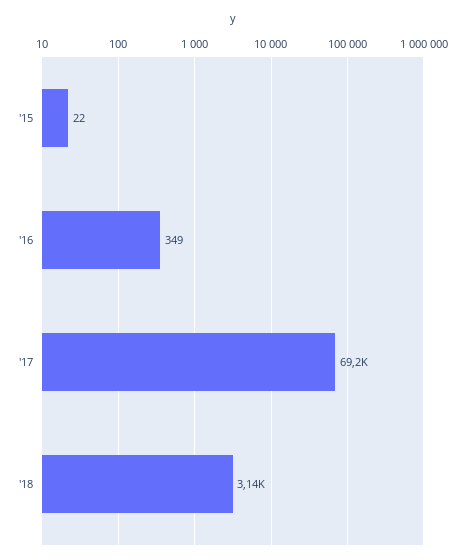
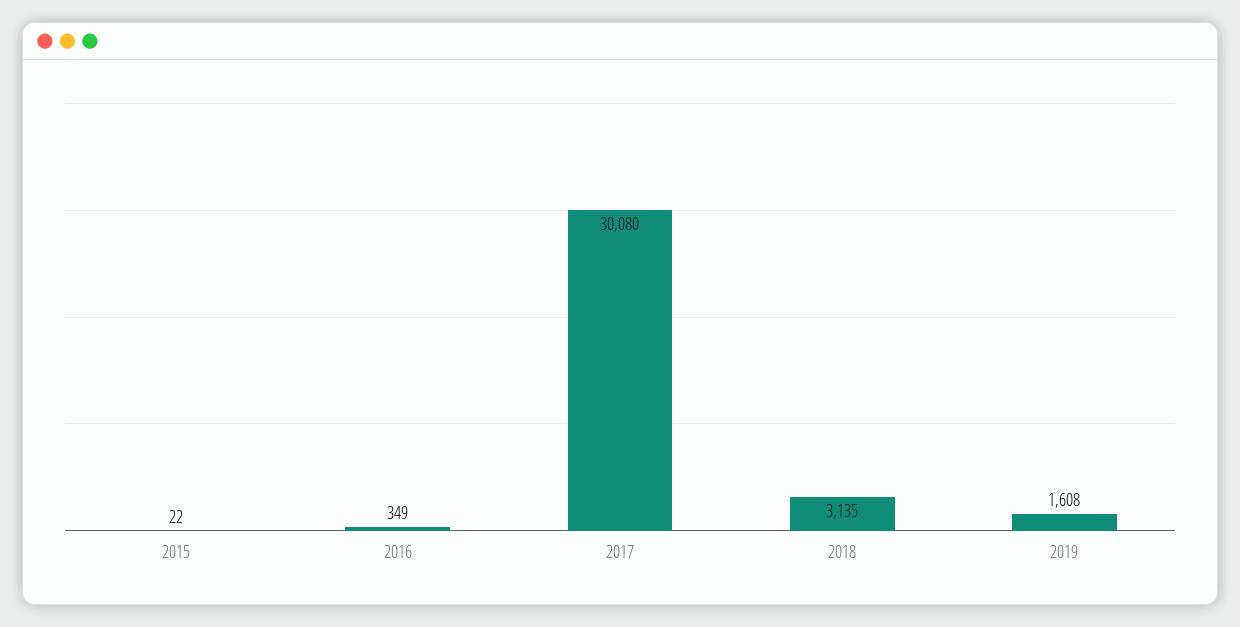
'17: 69200 -> 30080
2019: none -> 1608

